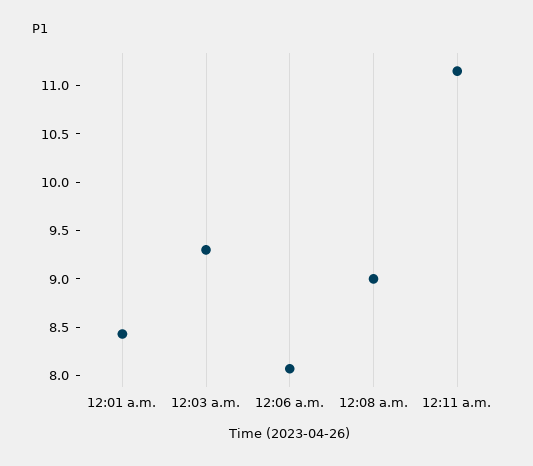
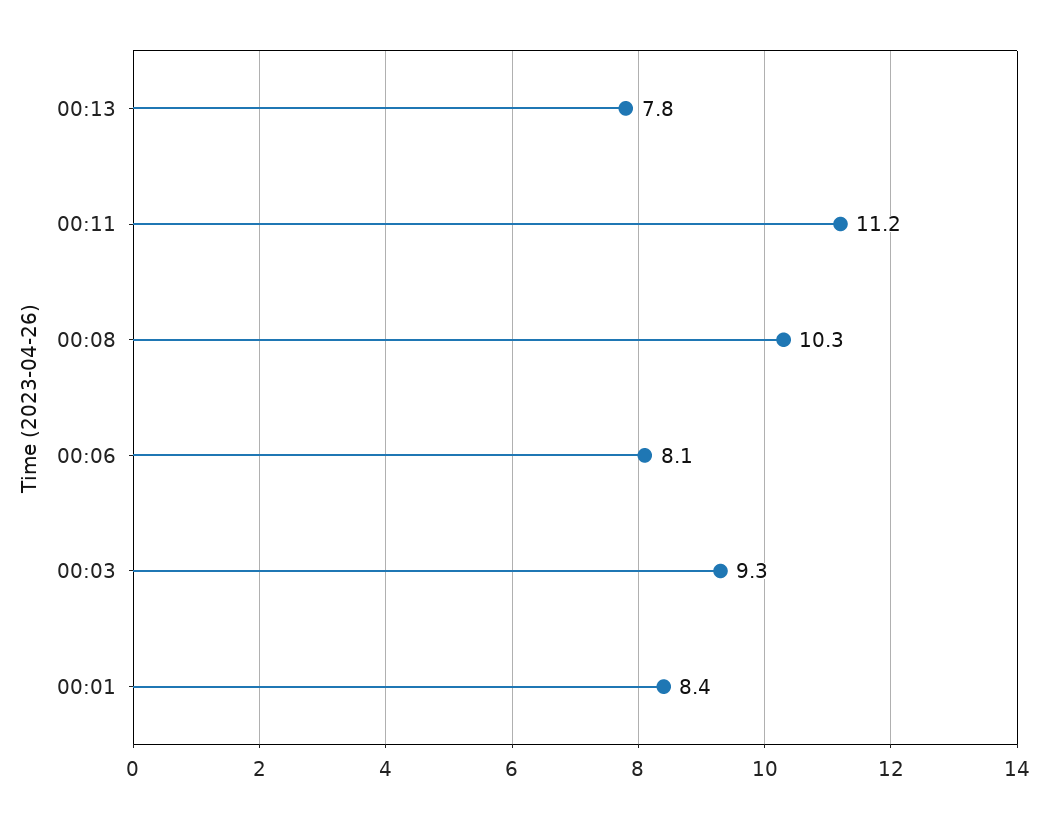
12:08 a.m.: 9 -> 10.3
00:13: none -> 7.8

